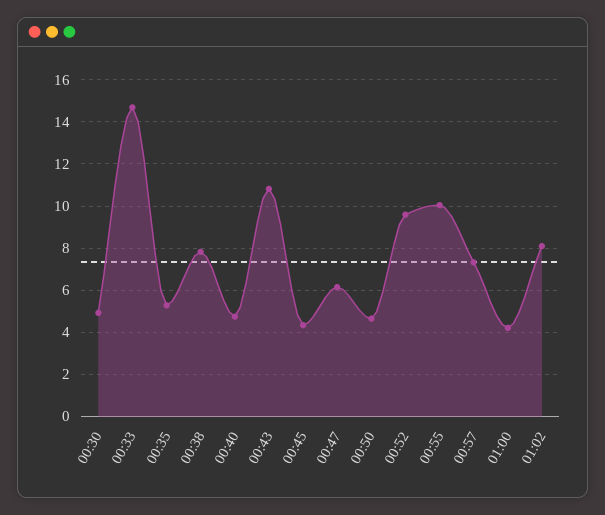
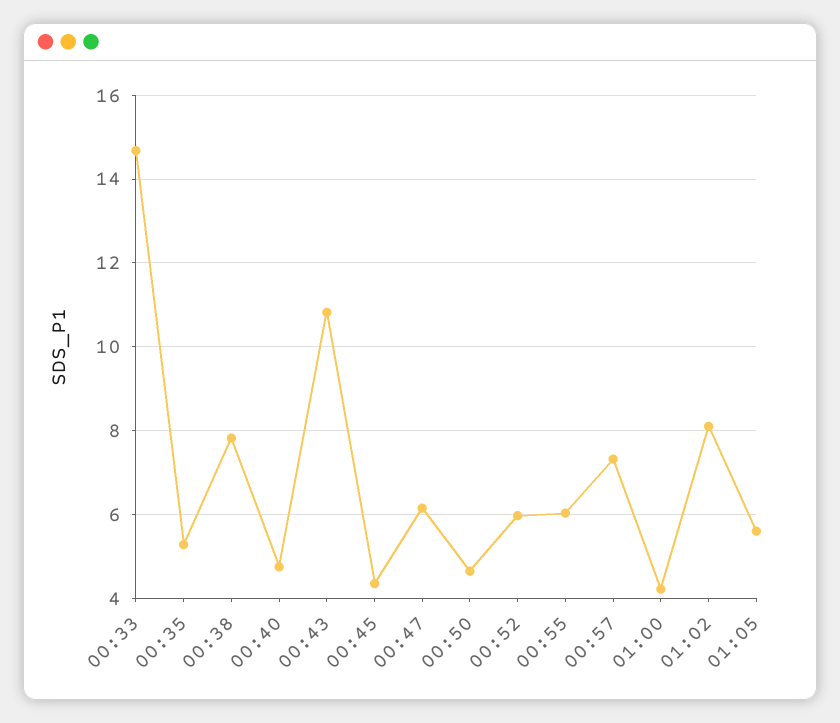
00:30: 5 -> none
00:52: 9.5 -> 6
00:55: 10 -> 6
01:05: none -> 5.6

